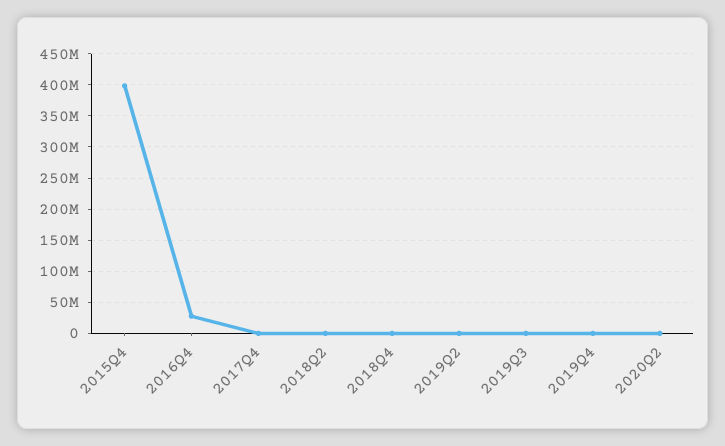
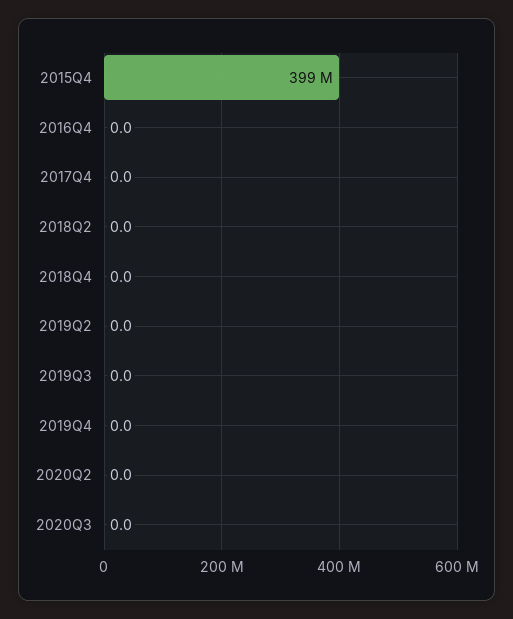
2016Q4: 30000000 -> 0
2020Q3: none -> 0

